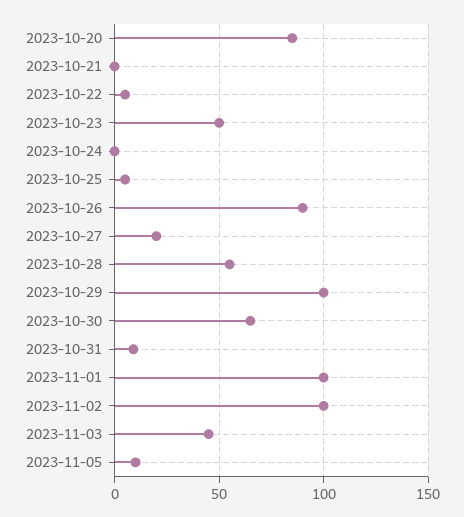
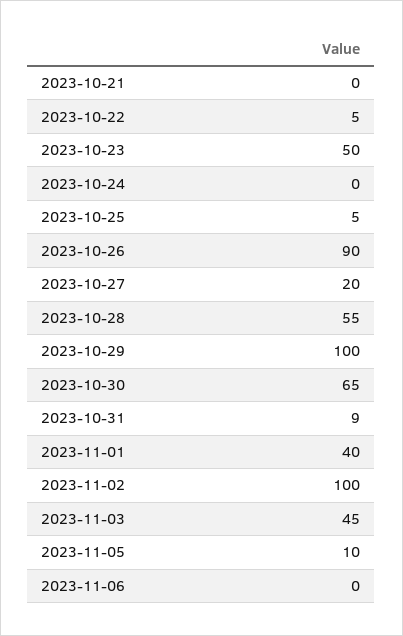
2023-10-20: 85 -> none
2023-11-01: 100 -> 40
2023-11-06: none -> 0

